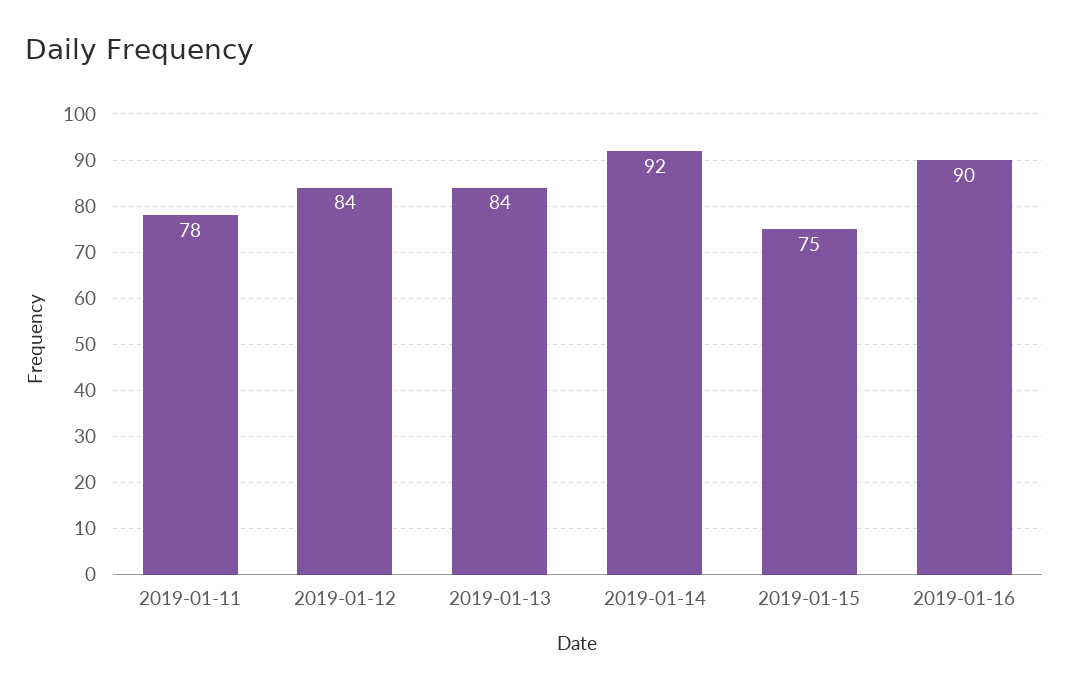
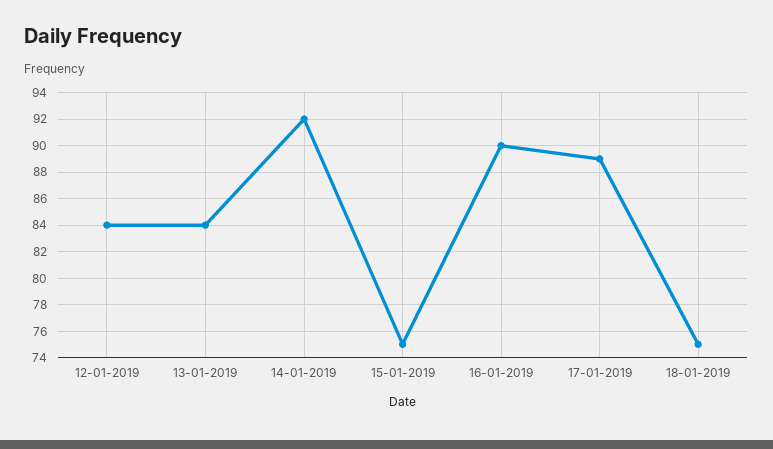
2019-01-11: 78 -> none
17-01-2019: none -> 89
18-01-2019: none -> 75

